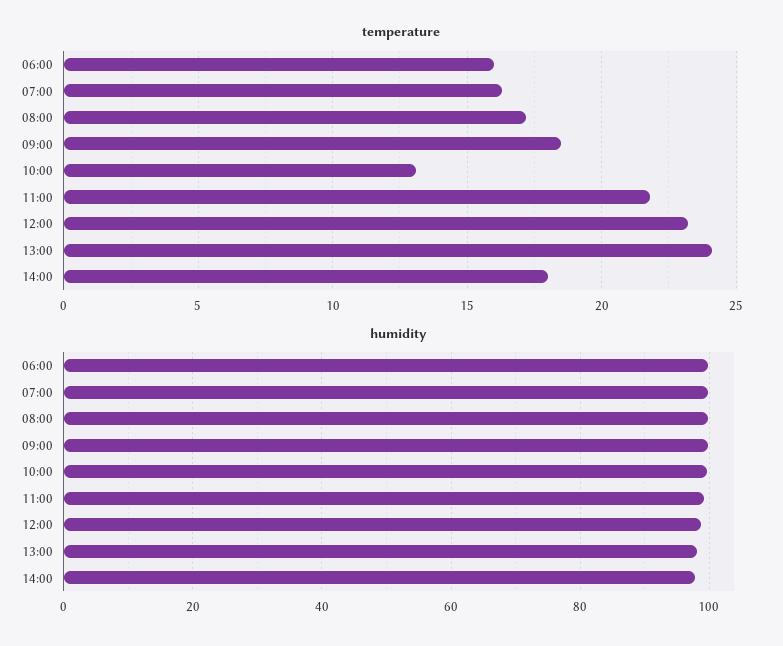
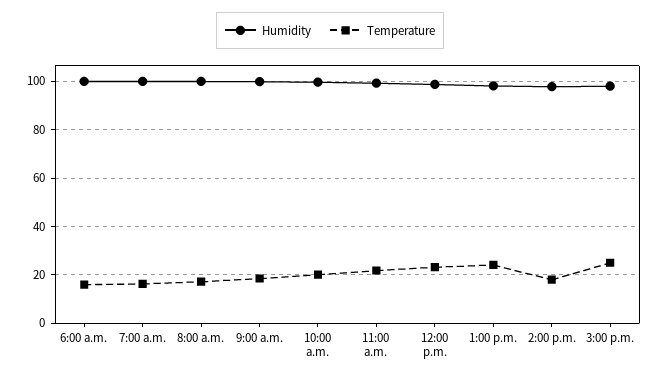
temperature, 10:00: 13 -> 20
humidity, 3:00 p.m.: none -> 97.5
temperature, 3:00 p.m.: none -> 25

